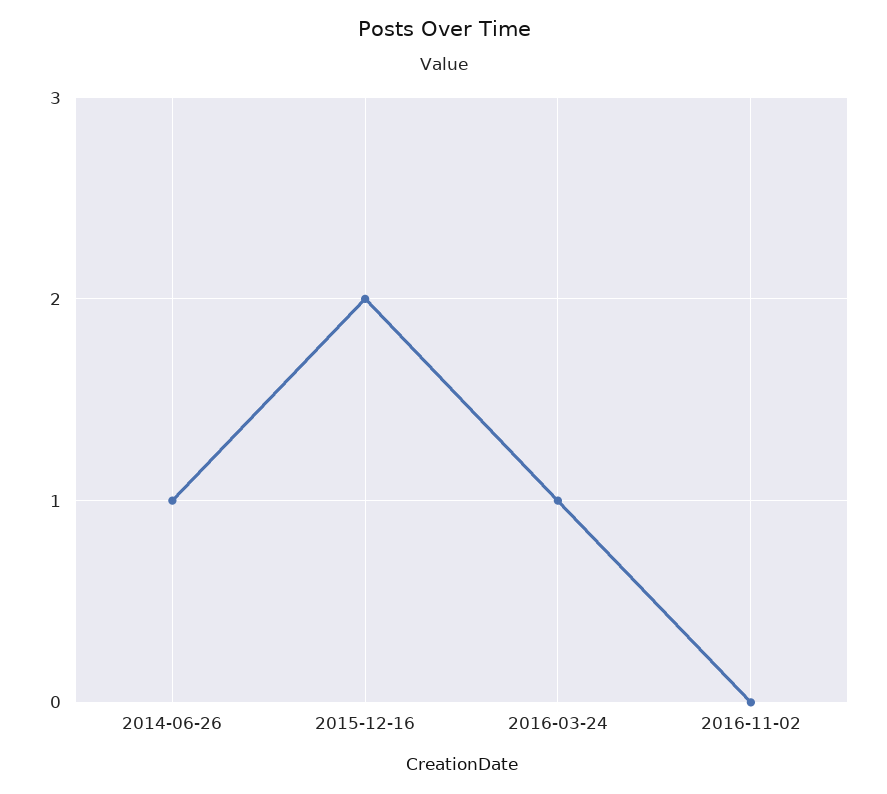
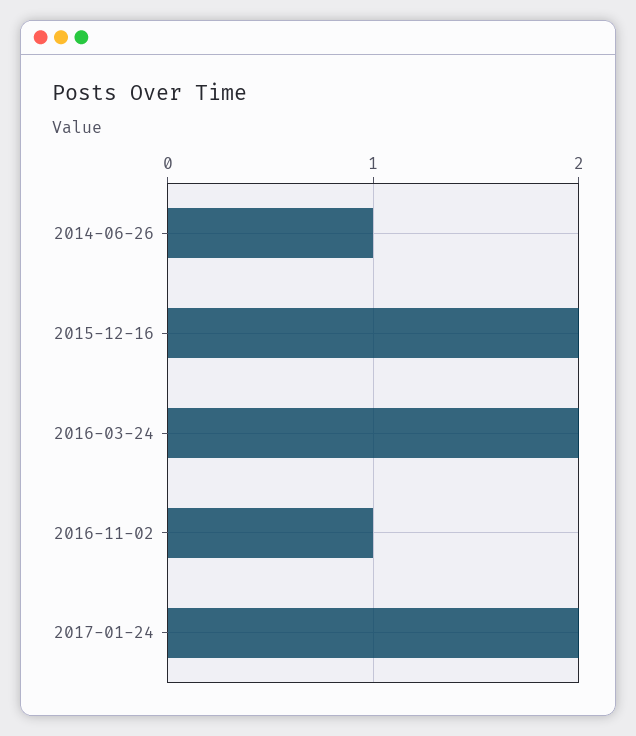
2016-03-24: 1 -> 2
2016-11-02: 0 -> 1
2017-01-24: none -> 2

